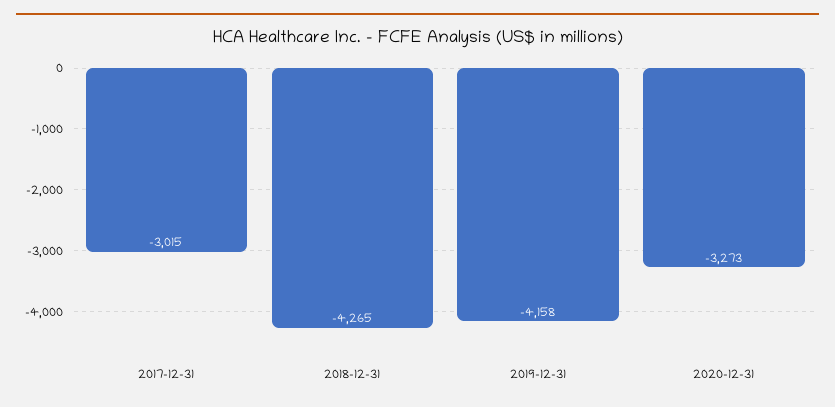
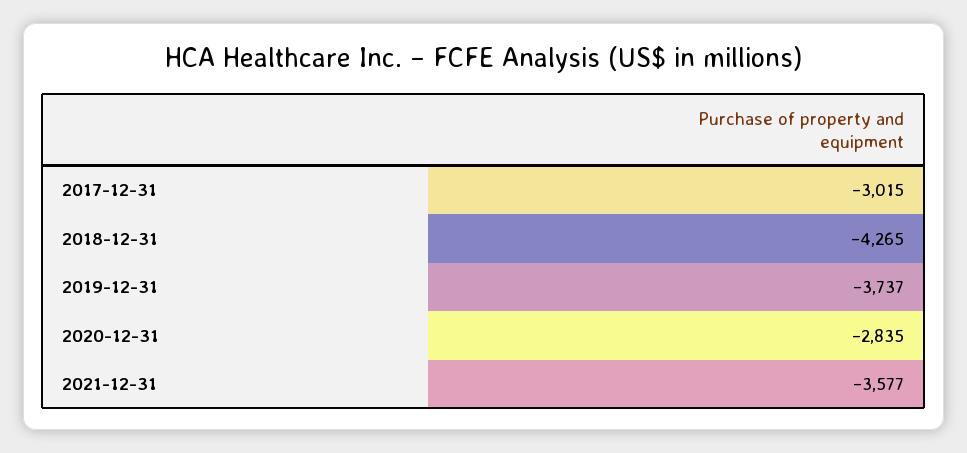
2019-12-31: -4158 -> -3737
2020-12-31: -3273 -> -2835
2021-12-31: none -> -3577

